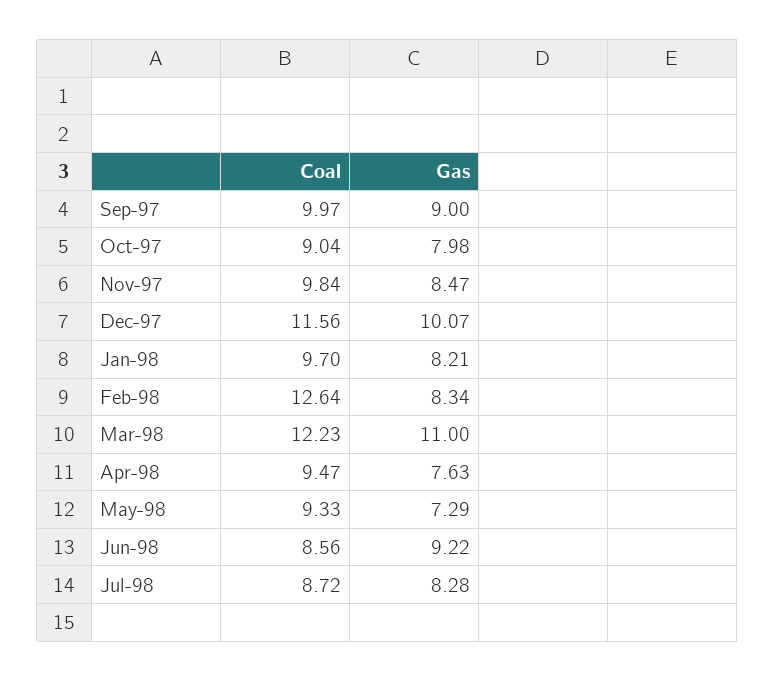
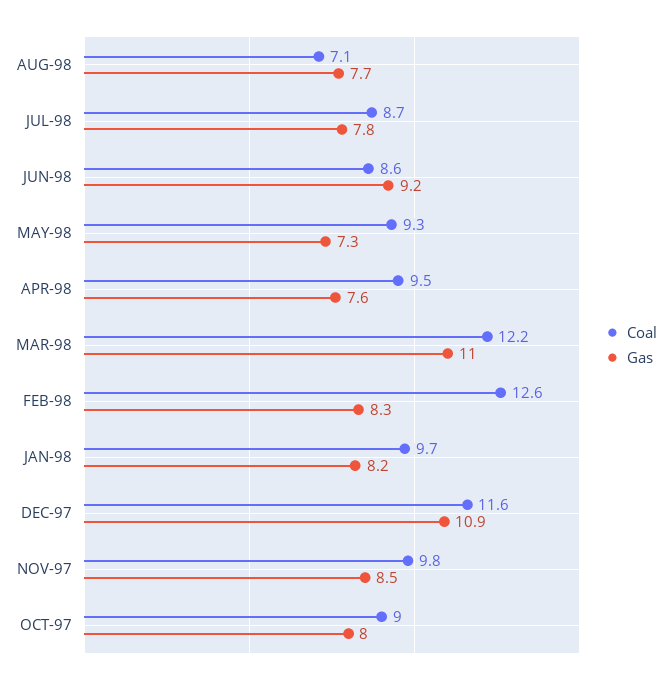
Coal, Sep-97: 9.97 -> none
Gas, Sep-97: 9 -> none
Gas, Dec-97: 10.07 -> 10.9
Gas, Jul-98: 8.28 -> 7.8
Coal, AUG-98: none -> 7.1
Gas, AUG-98: none -> 7.7

